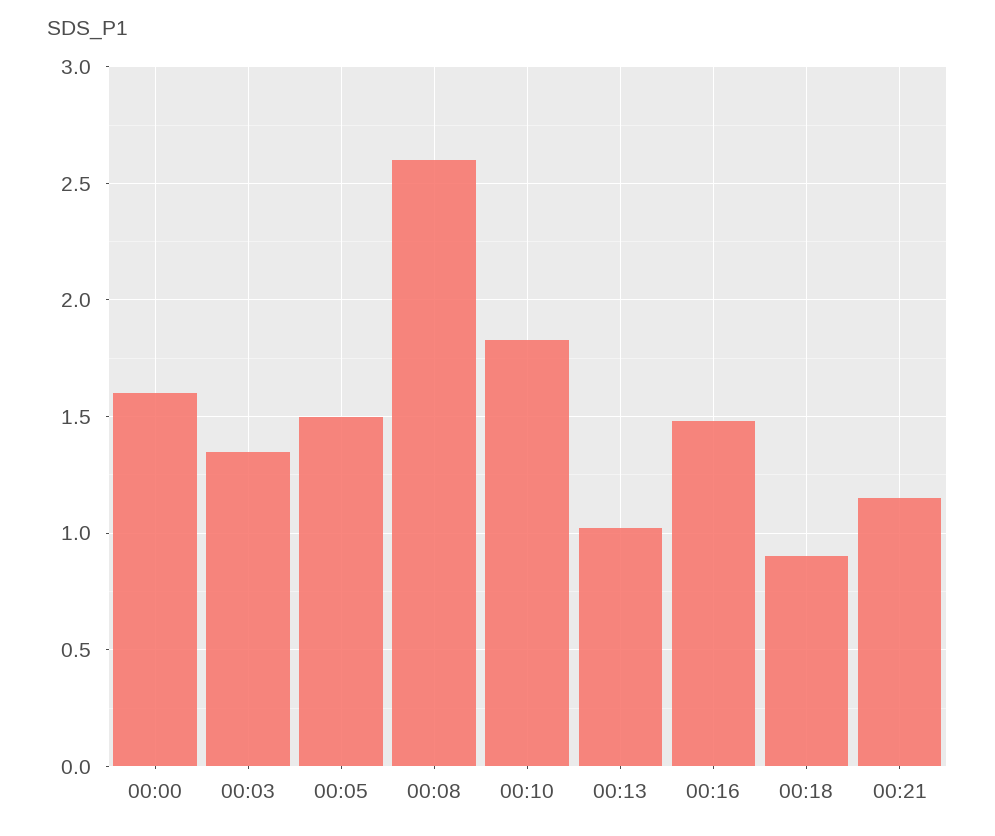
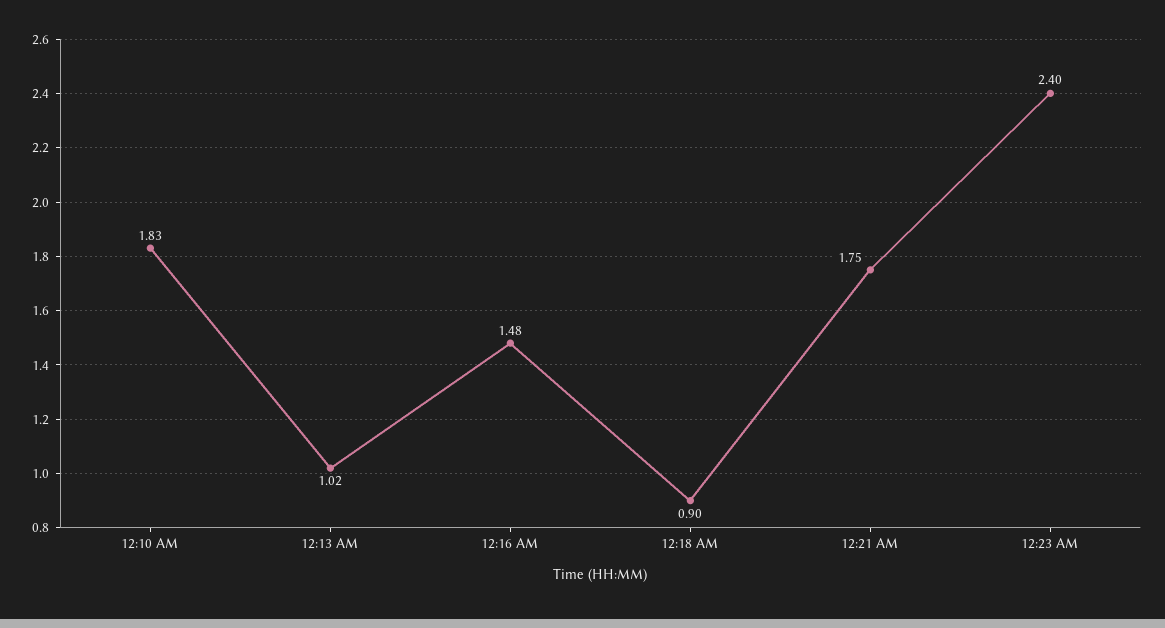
00:00: 1.6 -> none
00:03: 1.35 -> none
00:05: 1.5 -> none
00:08: 2.6 -> none
00:21: 1.15 -> 1.75
12:23 AM: none -> 2.4

